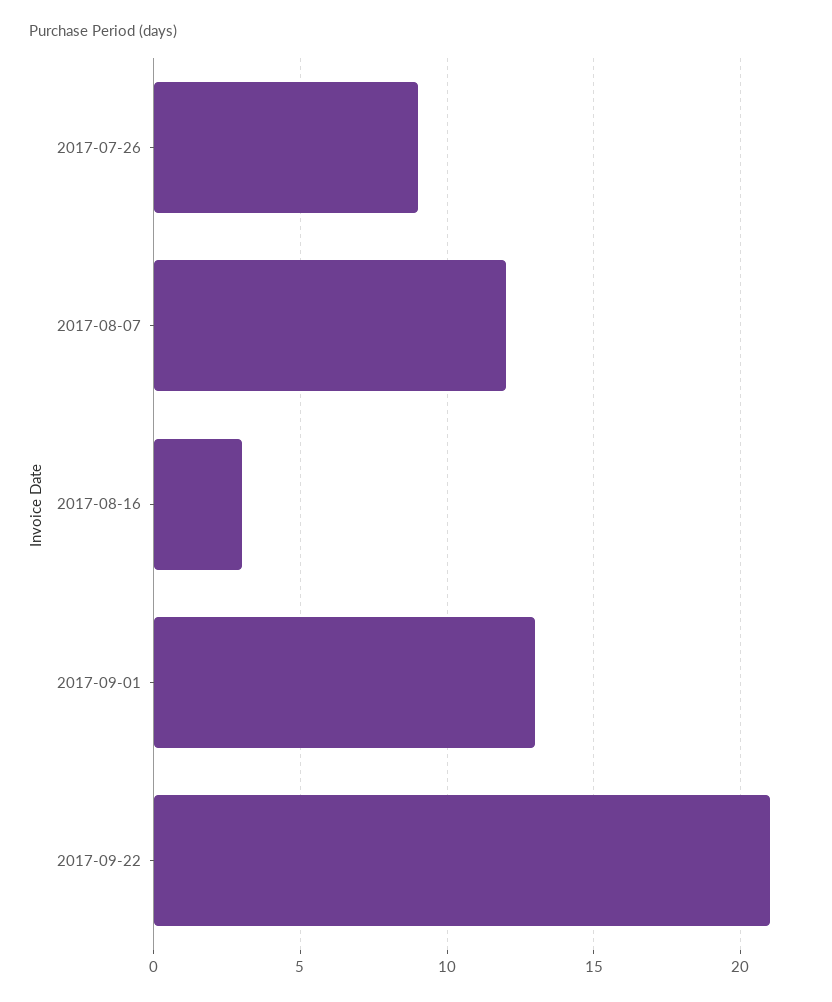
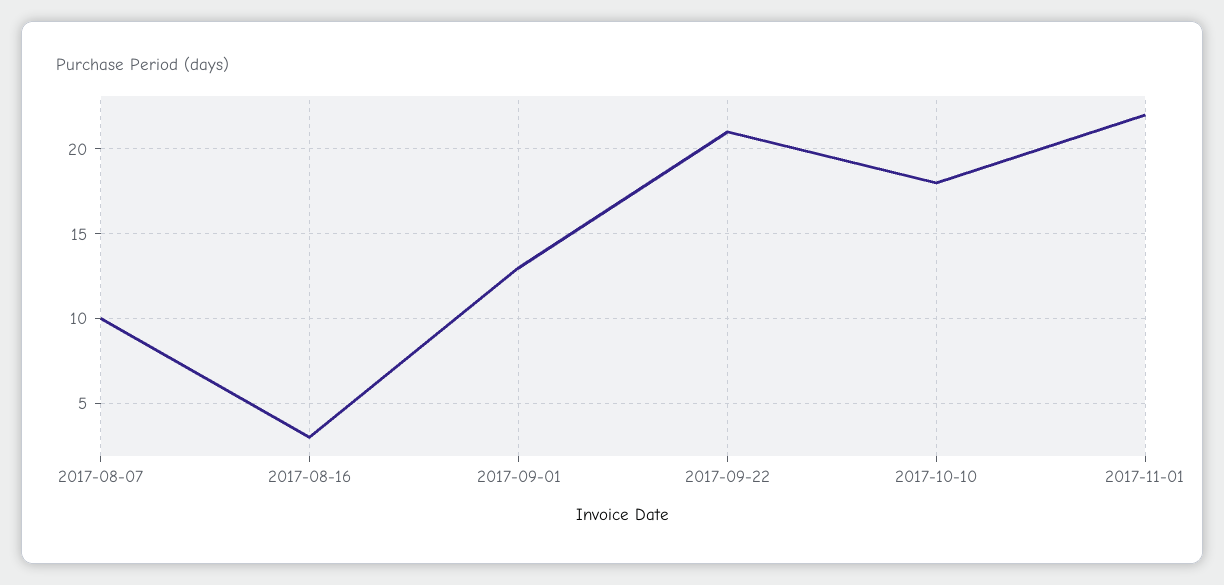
2017-07-26: 9 -> none
2017-08-07: 12 -> 10
2017-10-10: none -> 18
2017-11-01: none -> 22

